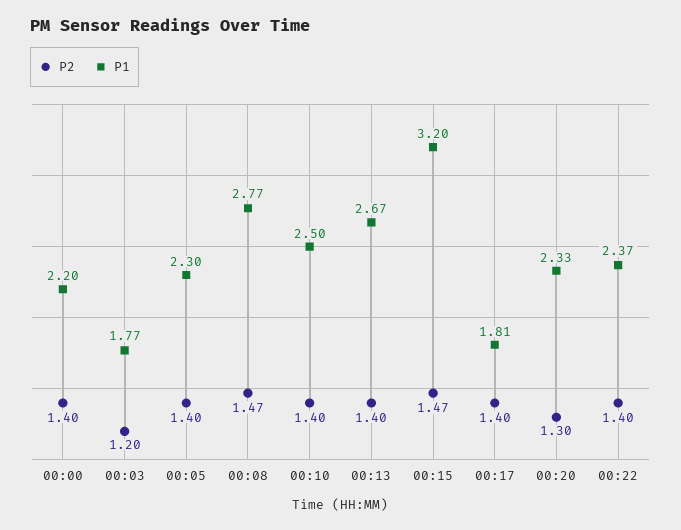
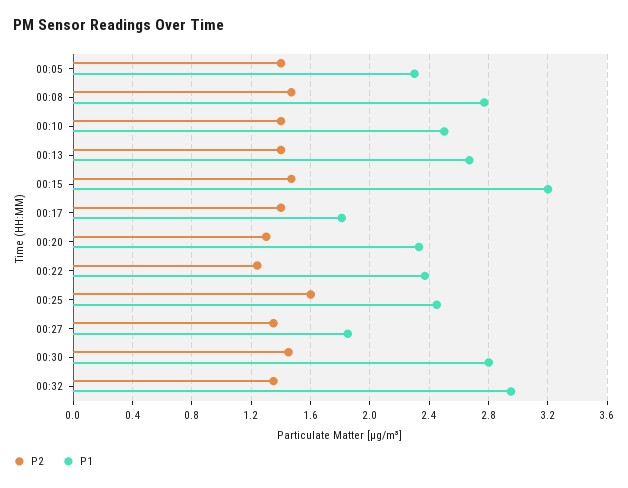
P2, 00:00: 1.4 -> none
P1, 00:00: 2.2 -> none
P2, 00:03: 1.2 -> none
P1, 00:03: 1.77 -> none
P2, 00:22: 1.4 -> 1.25
P2, 00:25: none -> 1.6
P1, 00:25: none -> 2.45
P2, 00:27: none -> 1.35
P1, 00:27: none -> 1.85
P2, 00:30: none -> 1.45
P1, 00:30: none -> 2.8
P2, 00:32: none -> 1.35
P1, 00:32: none -> 2.95

